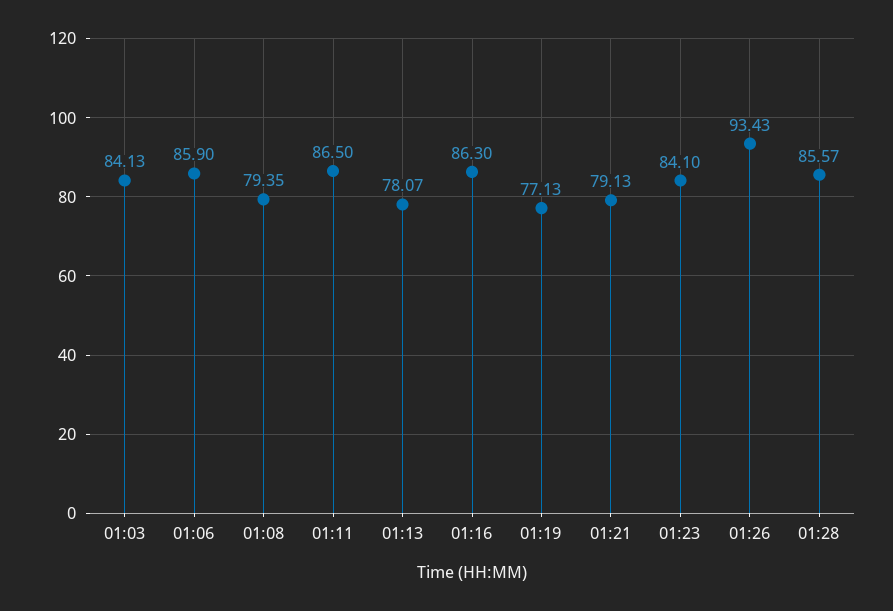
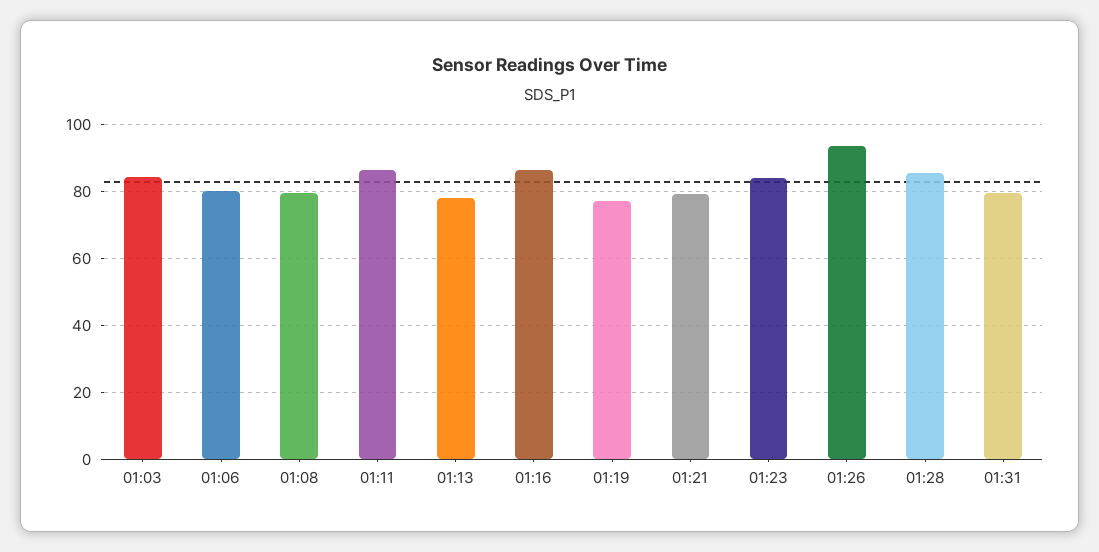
01:06: 85.9 -> 80
01:31: none -> 80

